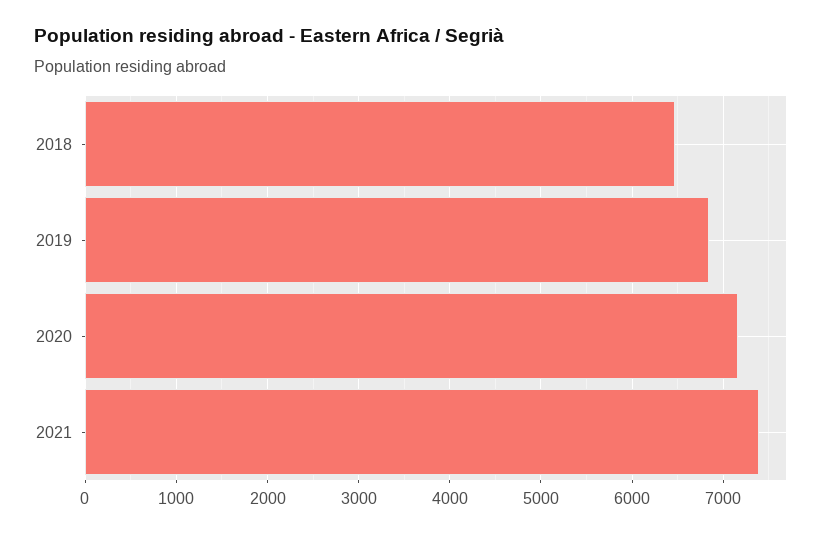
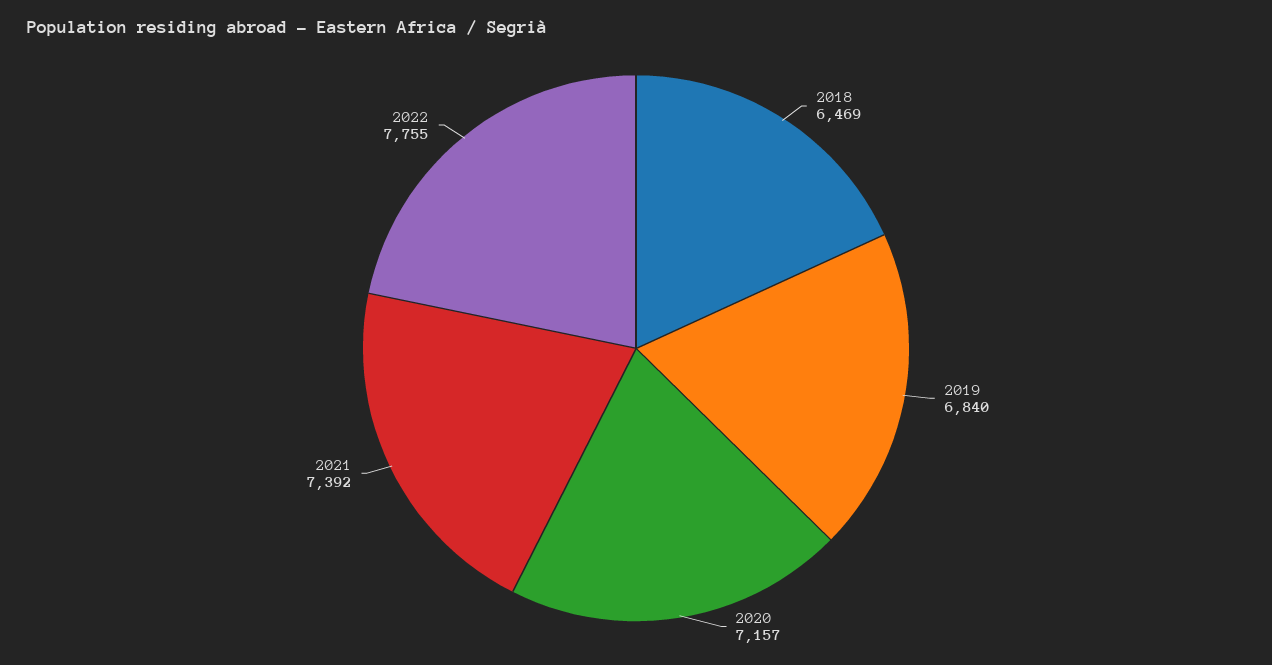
2022: none -> 7755

